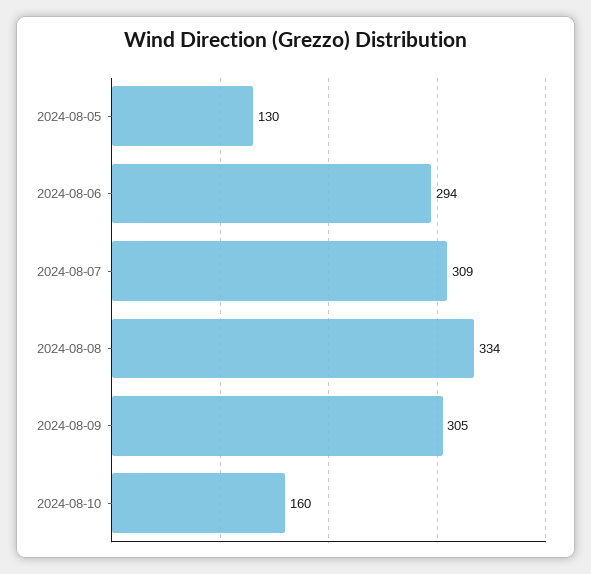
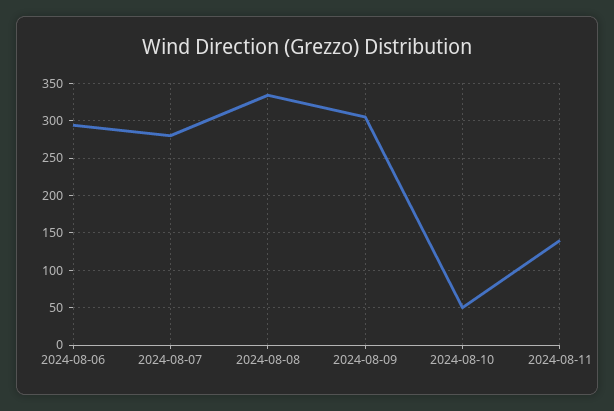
2024-08-05: 130 -> none
2024-08-07: 309 -> 280
2024-08-10: 160 -> 50
2024-08-11: none -> 140

